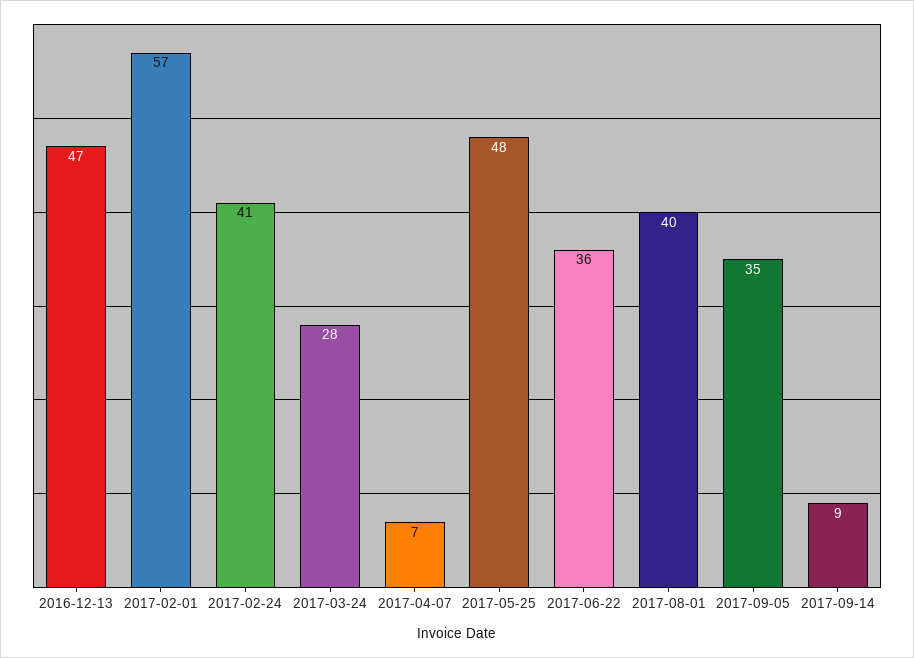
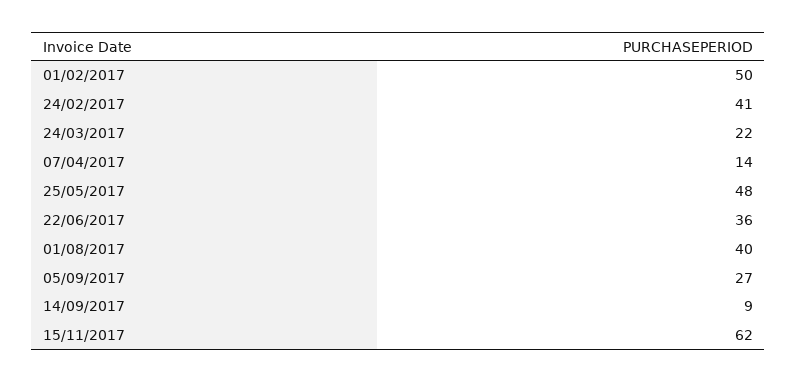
2016-12-13: 47 -> none
2017-02-01: 57 -> 50
2017-03-24: 28 -> 22
2017-04-07: 7 -> 14
2017-09-05: 35 -> 27
15/11/2017: none -> 62

